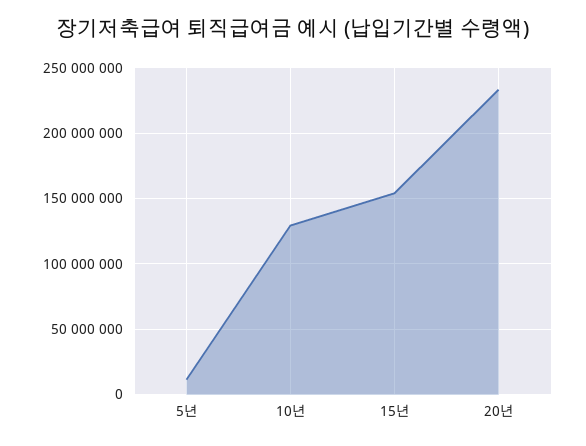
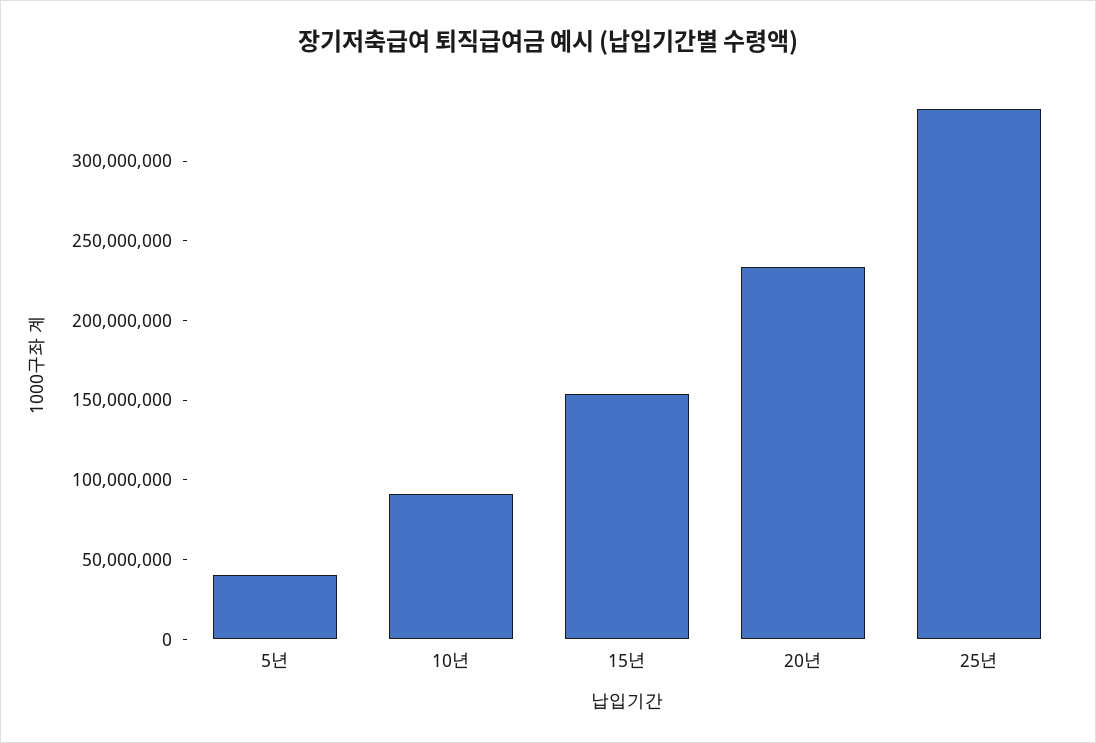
5년: 10000000 -> 40000000
10년: 130000000 -> 90000000
25년: none -> 330000000

